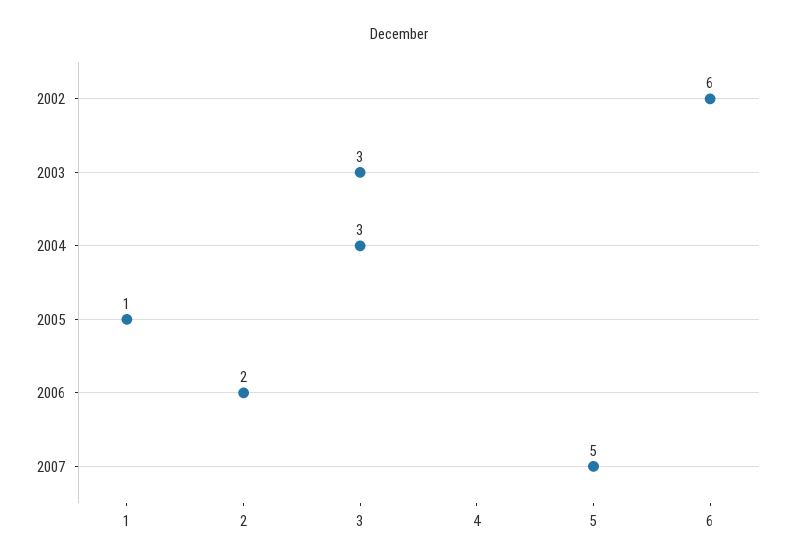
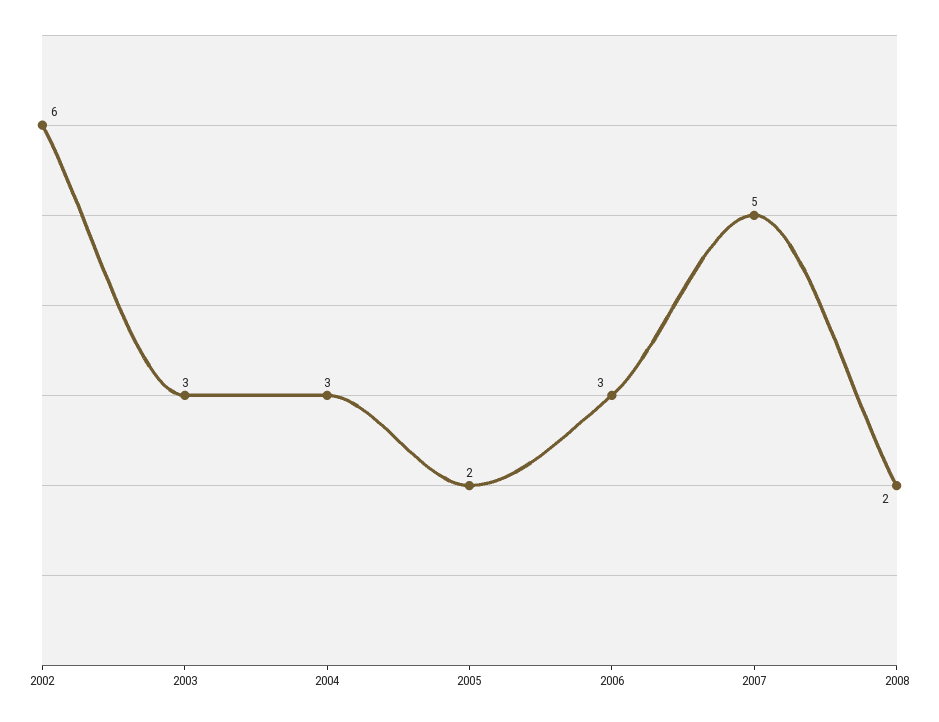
2005: 1 -> 2
2006: 2 -> 3
2008: none -> 2

